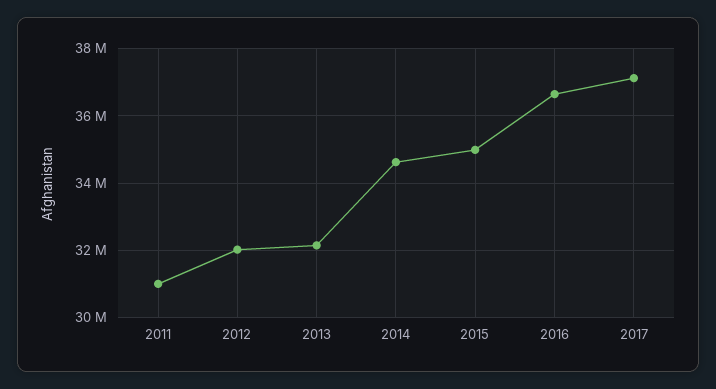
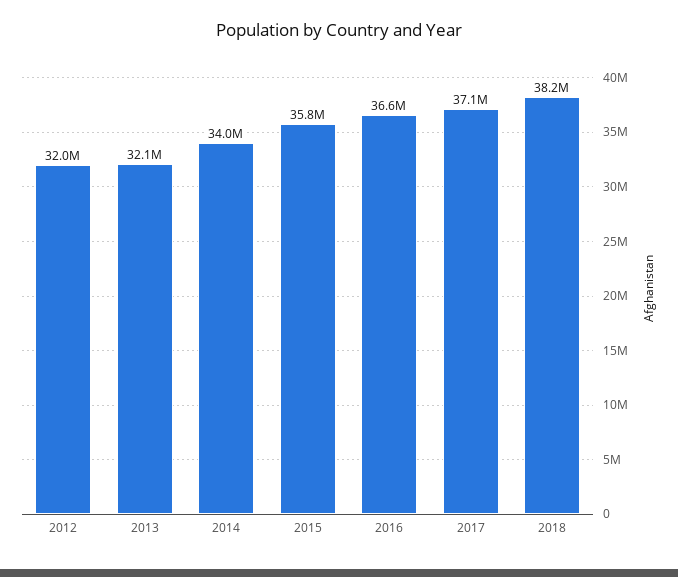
2011: 31000000 -> none
2014: 34600000 -> 34000000
2015: 35000000 -> 35800000
2018: none -> 38200000

